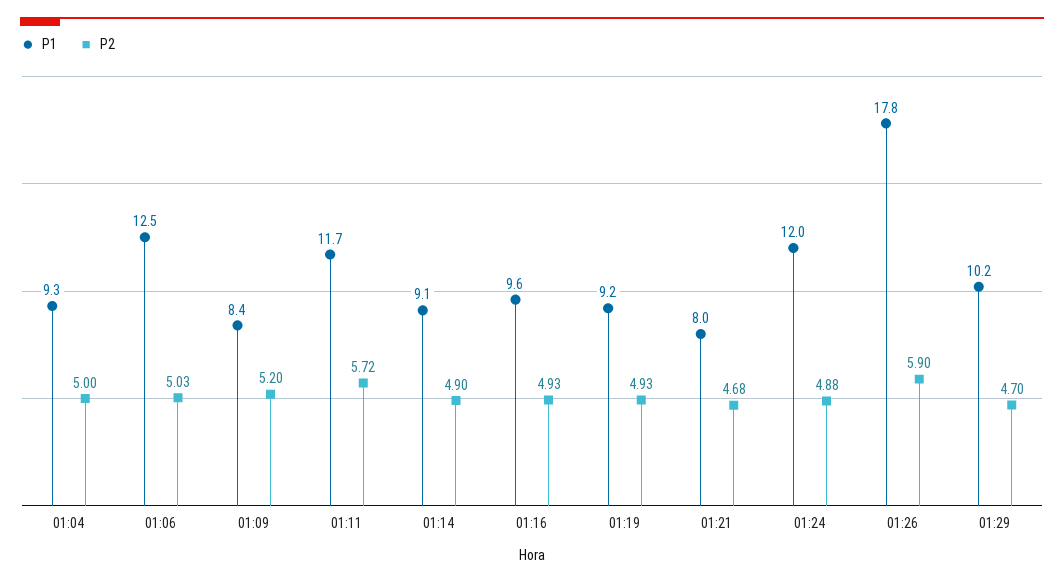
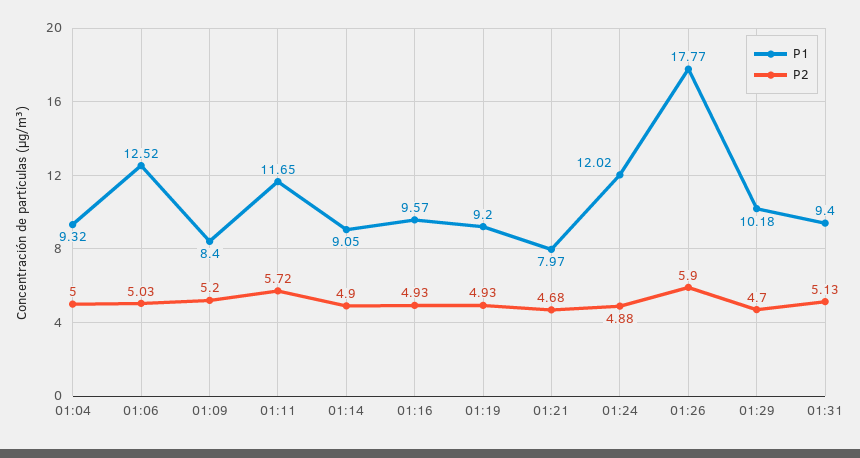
P1, 01:31: none -> 9.4
P2, 01:31: none -> 5.13

